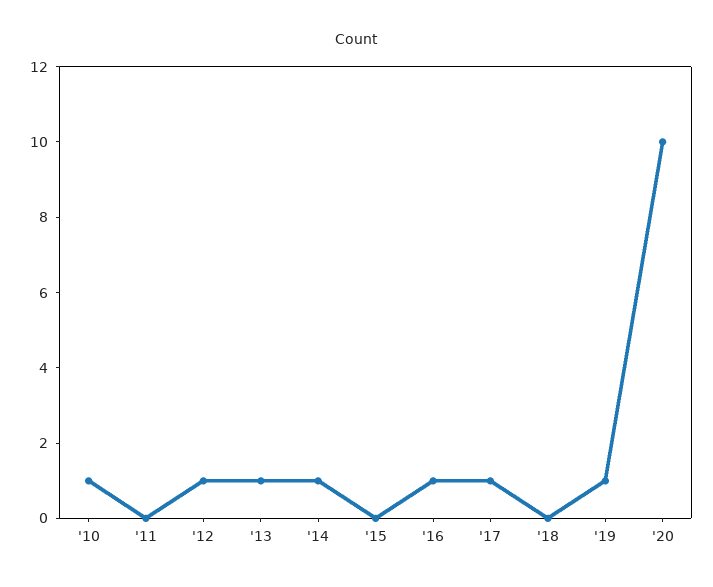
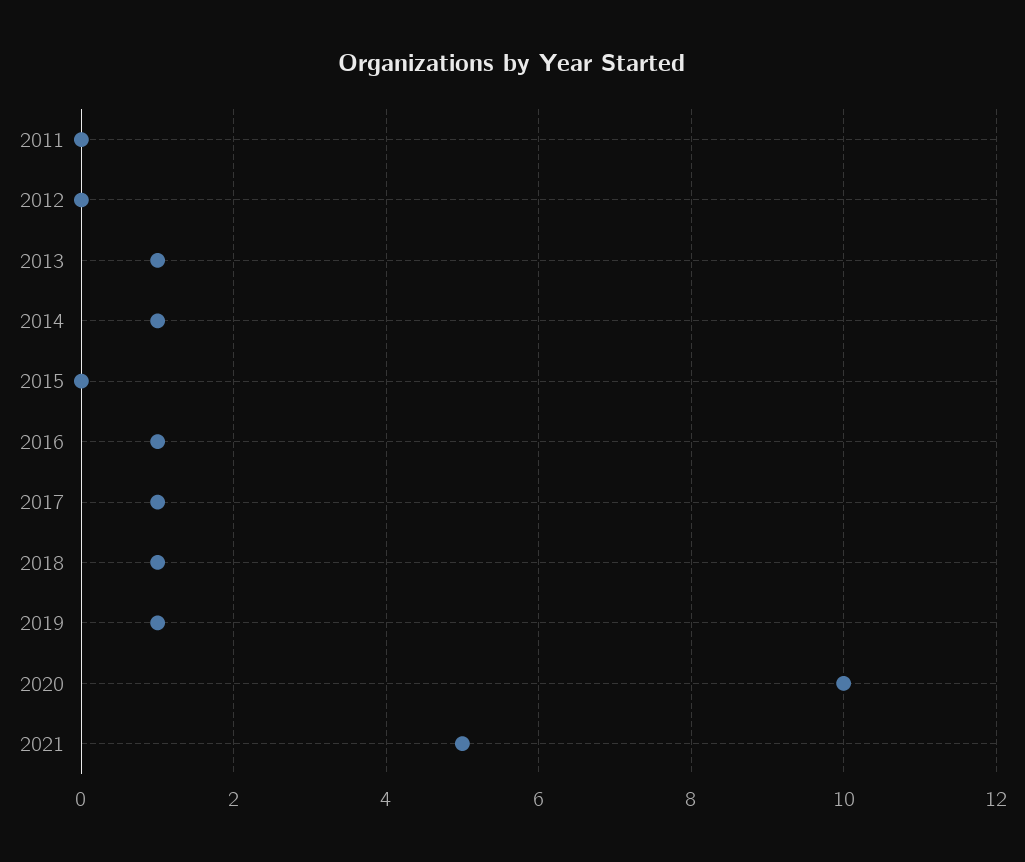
'10: 1 -> none
'12: 1 -> 0
'18: 0 -> 1
2021: none -> 5

